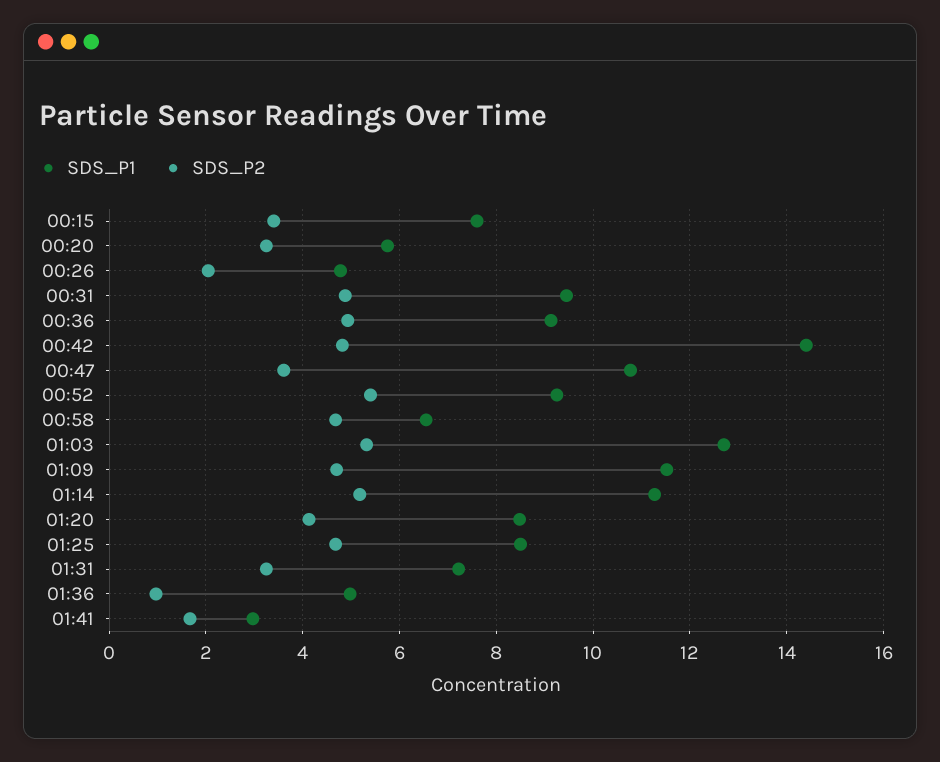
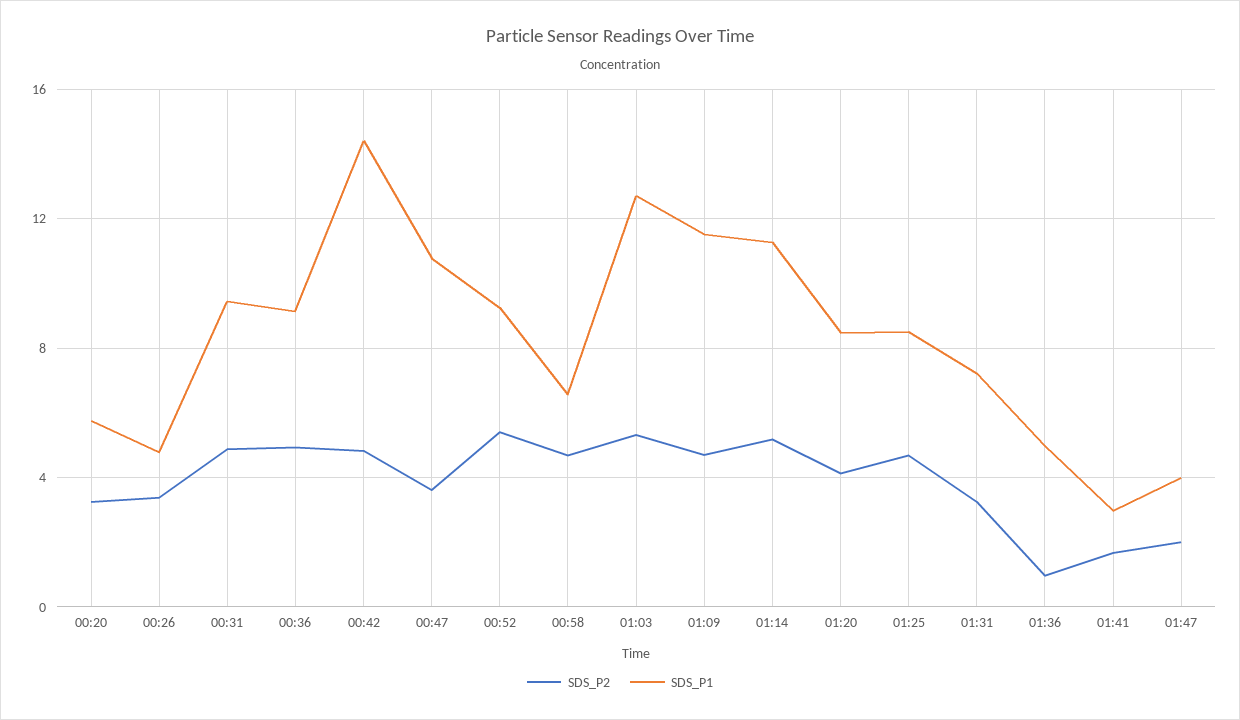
SDS_P1, 00:15: 7.6 -> none
SDS_P2, 00:15: 3.4 -> none
SDS_P2, 00:26: 2 -> 3.5
SDS_P2, 01:47: none -> 2
SDS_P1, 01:47: none -> 4

